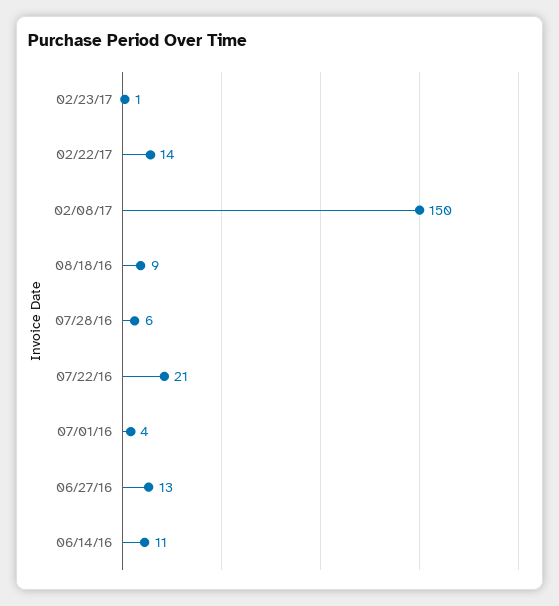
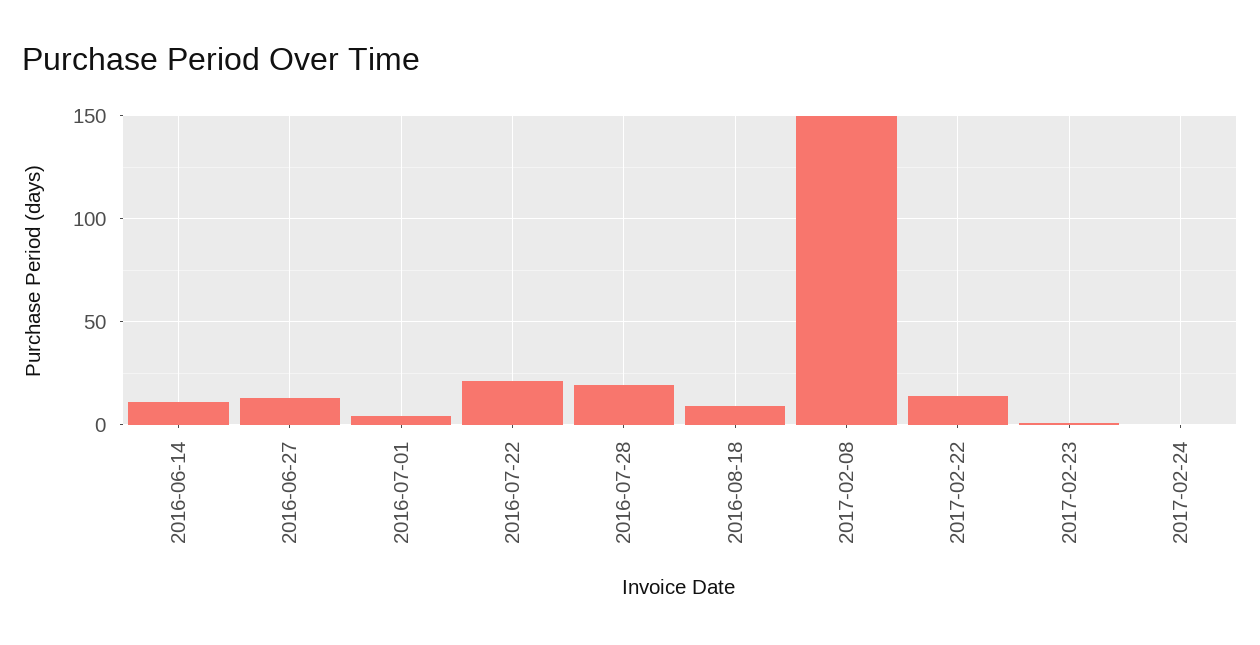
07/28/16: 6 -> 20
2017-02-24: none -> 0

